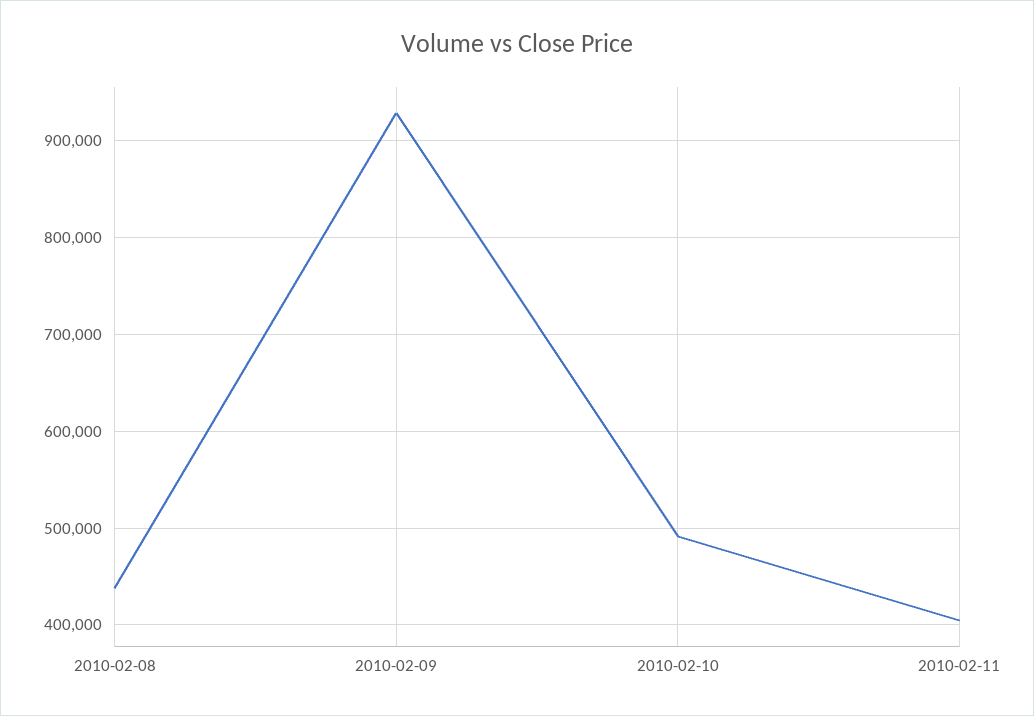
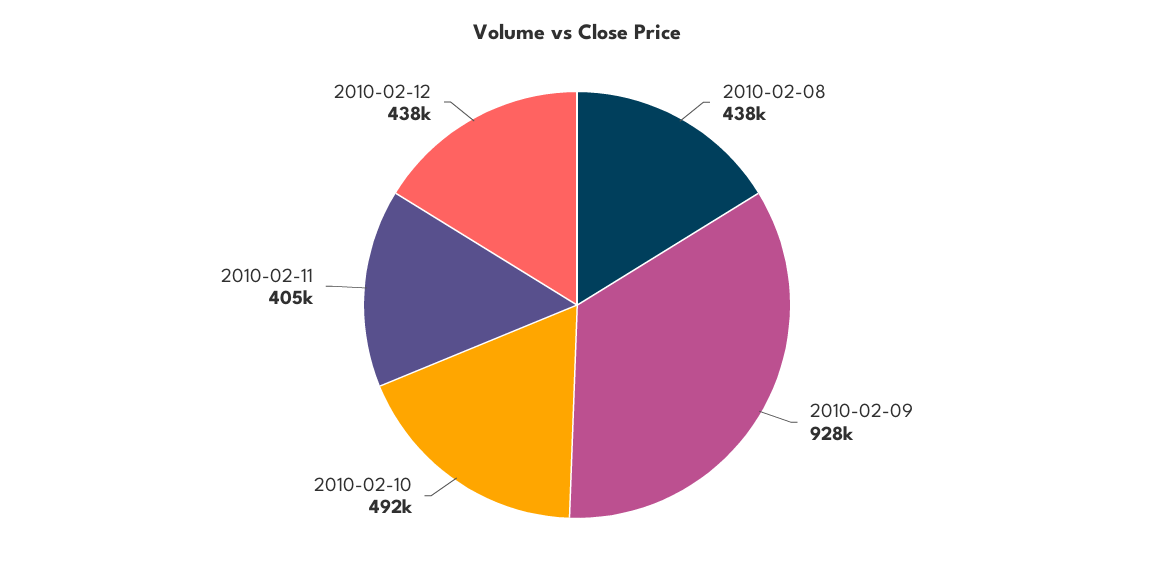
2010-02-12: none -> 438000

